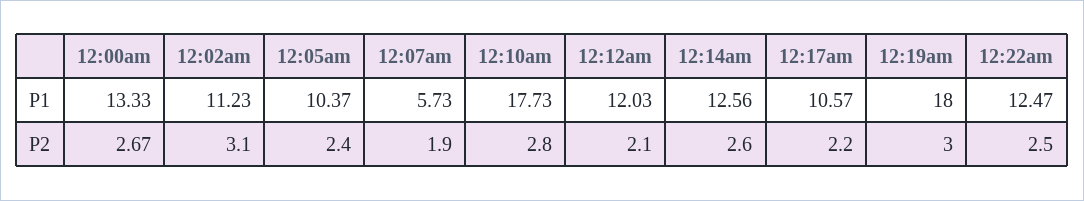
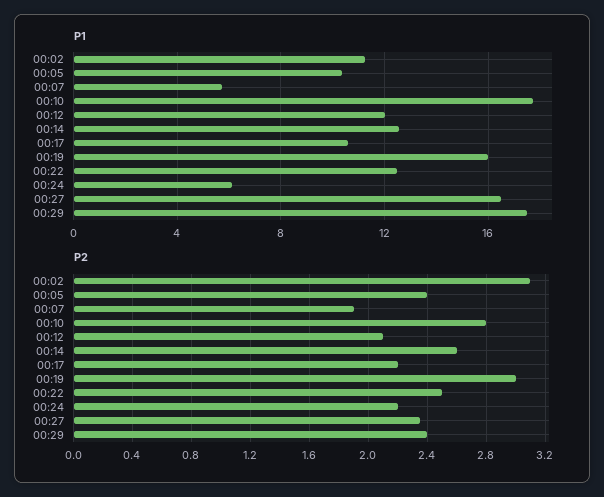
P1, 12:00am: 13.33 -> none
P1, 12:19am: 18 -> 16
P2, 12:00am: 2.67 -> none
P1, 00:24: none -> 6
P1, 00:27: none -> 16.5
P1, 00:29: none -> 17.5
P2, 00:24: none -> 2.2
P2, 00:27: none -> 2.35
P2, 00:29: none -> 2.4

